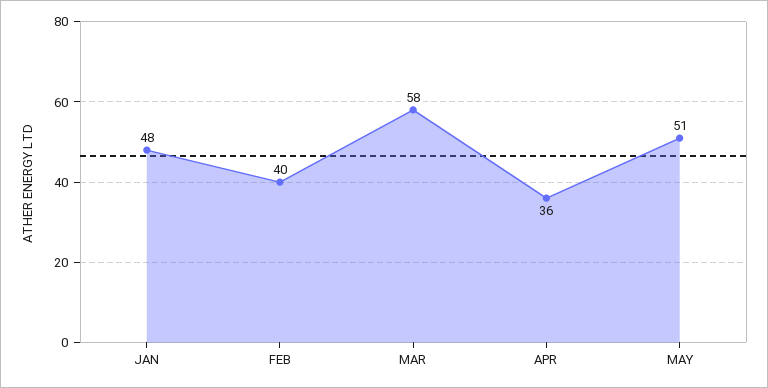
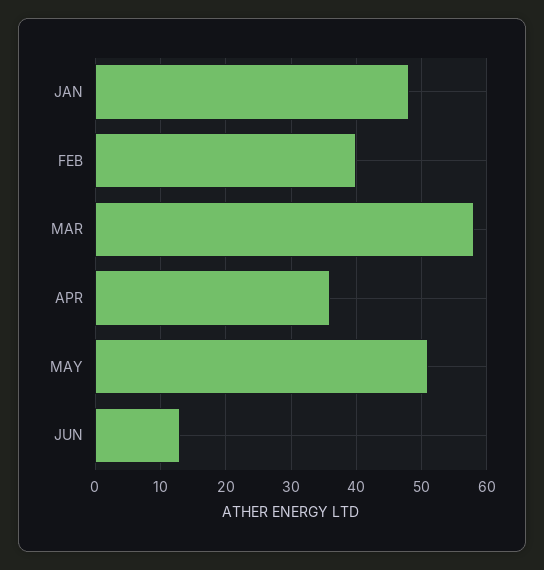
JUN: none -> 13

